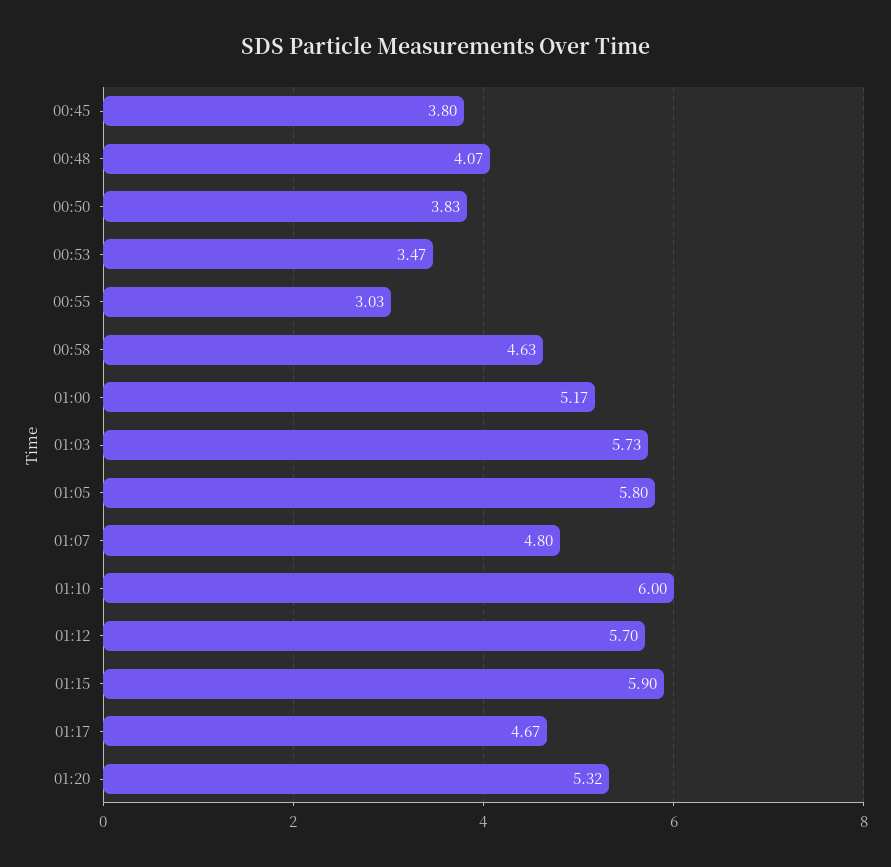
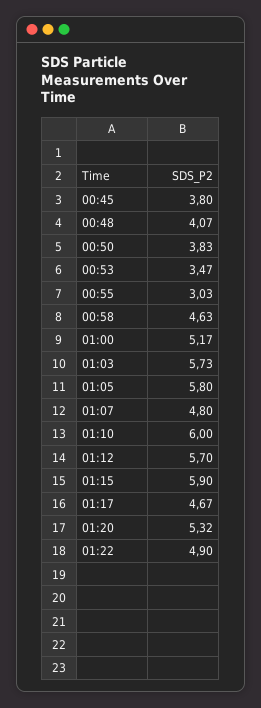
01:22: none -> 4.9

